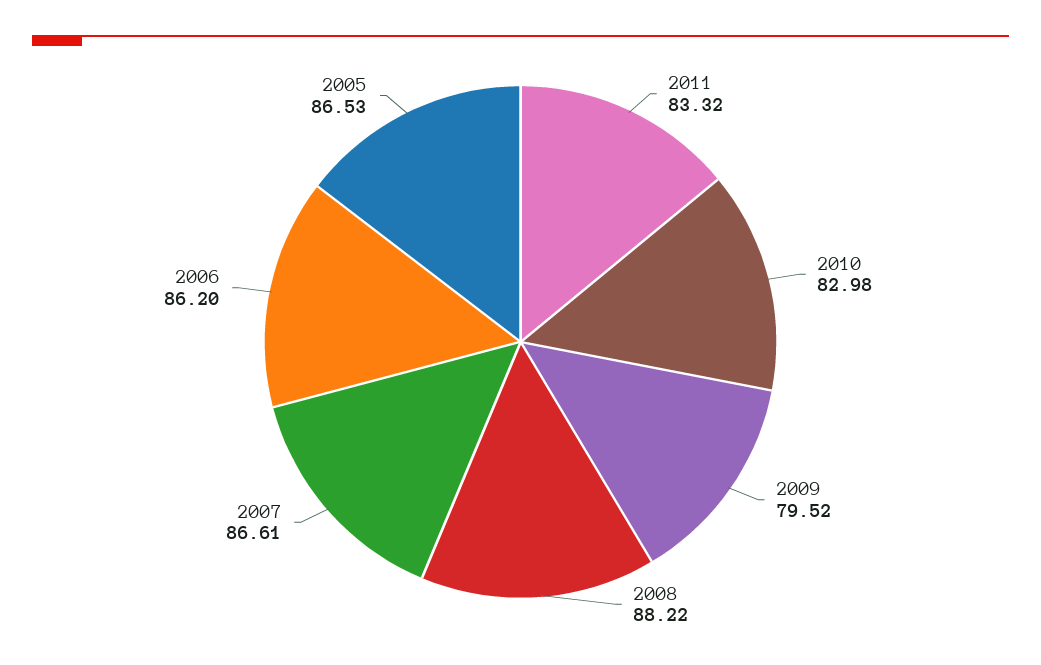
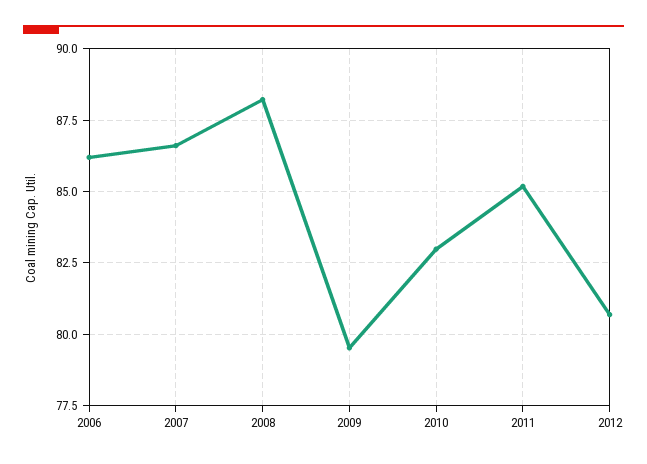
2011: 83.32 -> 85.25
2005: 86.53 -> none
2012: none -> 80.75

